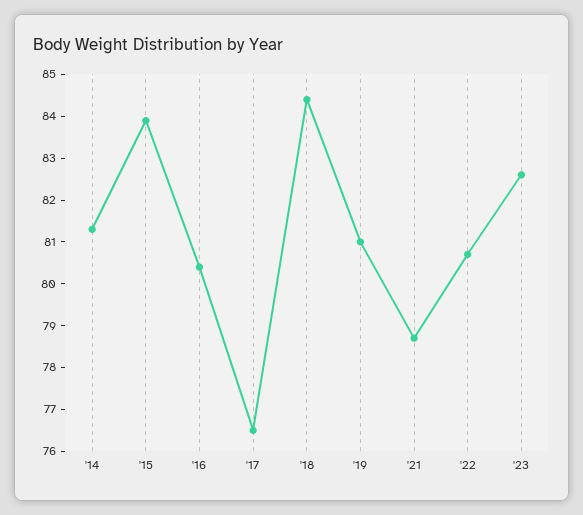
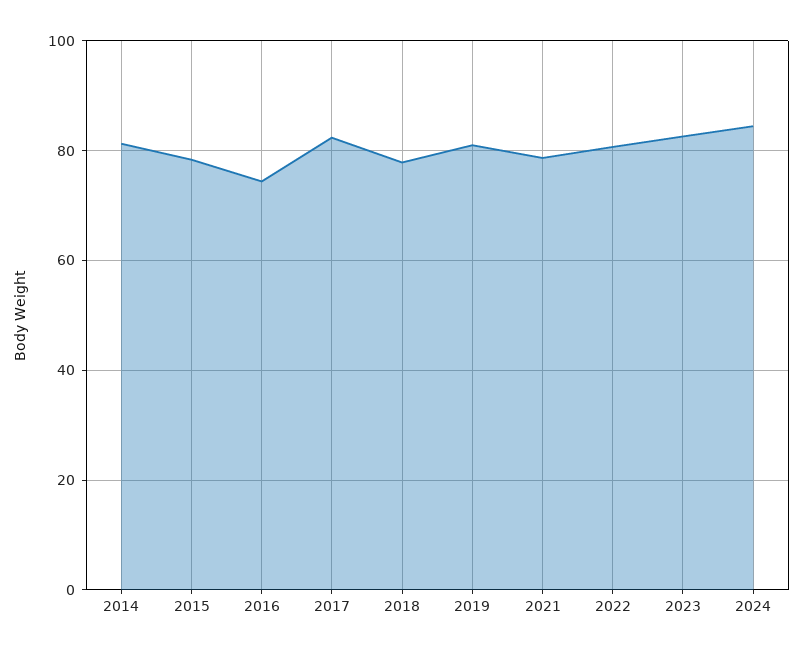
'15: 84 -> 78
'16: 80.5 -> 74
'17: 76.5 -> 82
'18: 84.5 -> 78
2024: none -> 84

